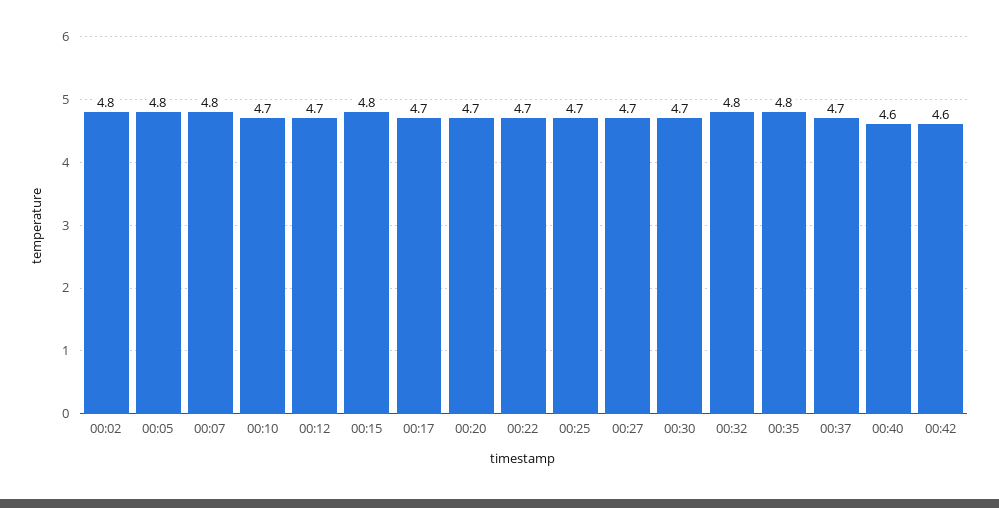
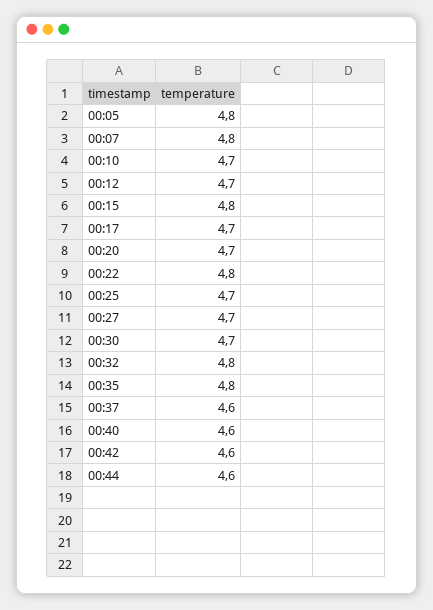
00:02: 4.8 -> none
00:22: 4.7 -> 4.8
00:37: 4.7 -> 4.6
00:44: none -> 4.6

